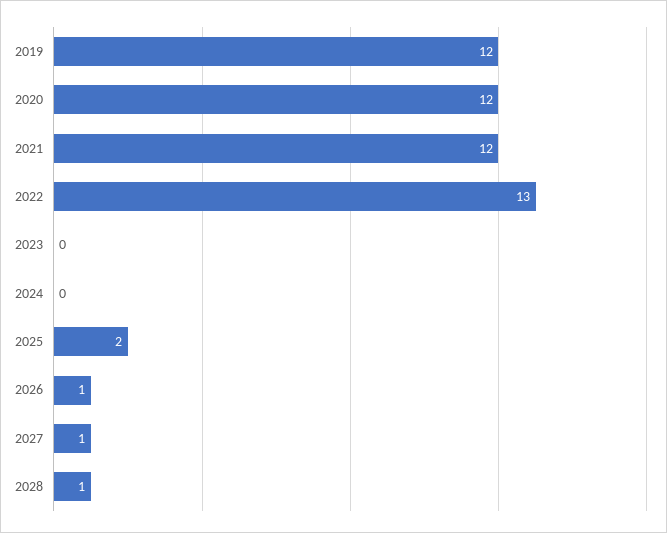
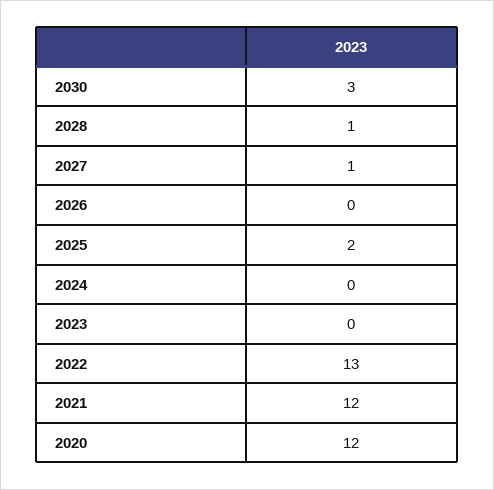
2019: 12 -> none
2026: 1 -> 0
2030: none -> 3

